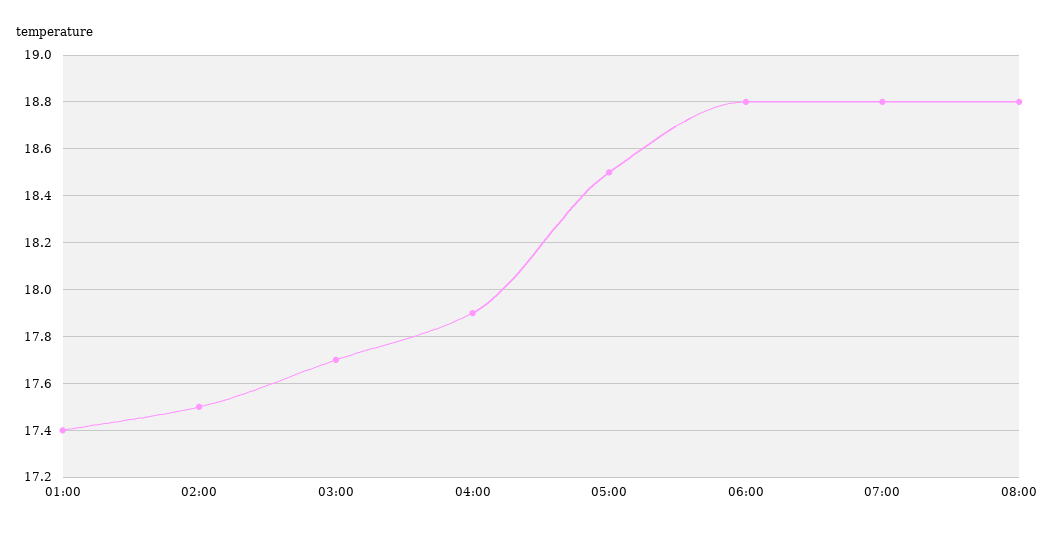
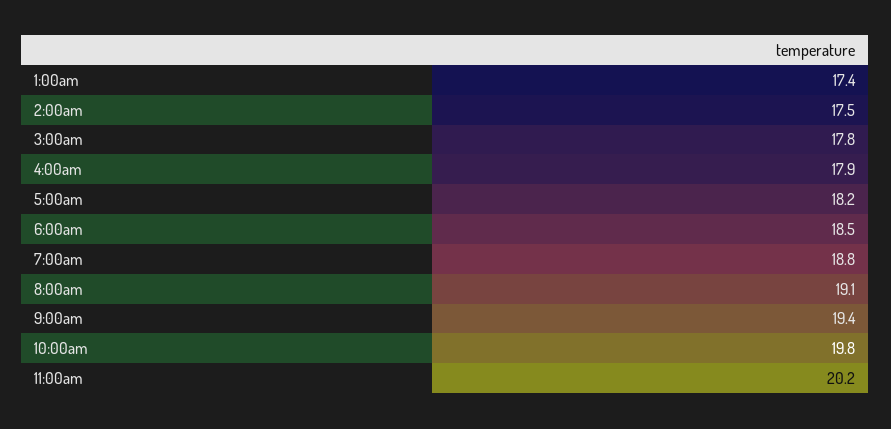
03:00: 17.7 -> 17.8
05:00: 18.5 -> 18.2
06:00: 18.8 -> 18.5
08:00: 18.8 -> 19.1
9:00am: none -> 19.4
10:00am: none -> 19.8
11:00am: none -> 20.2

